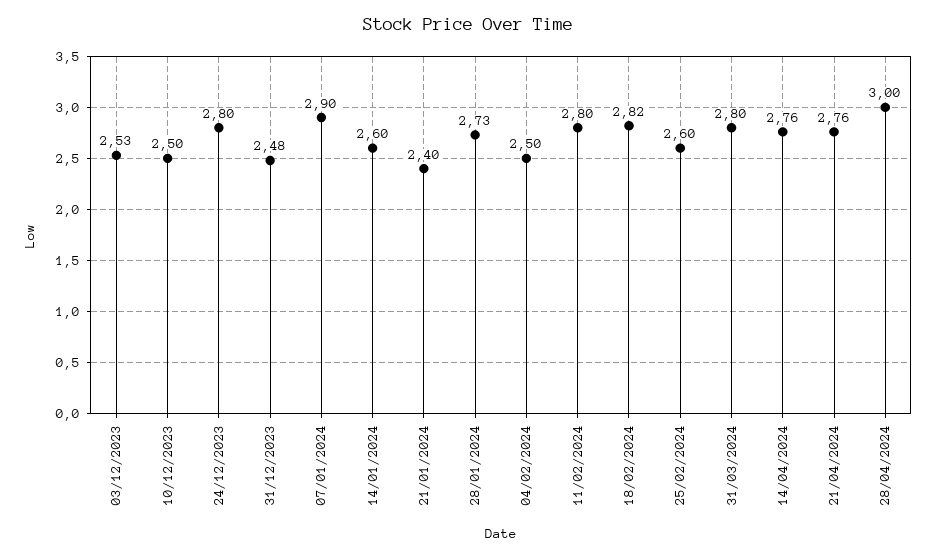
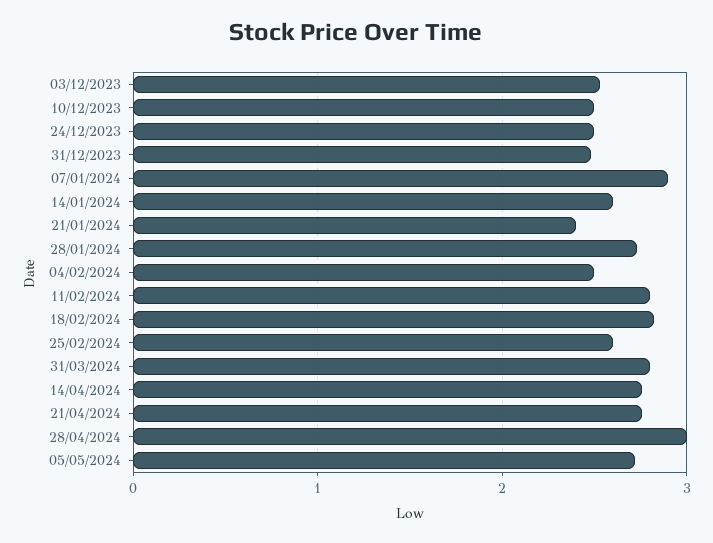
24/12/2023: 2.8 -> 2.5
05/05/2024: none -> 2.7

